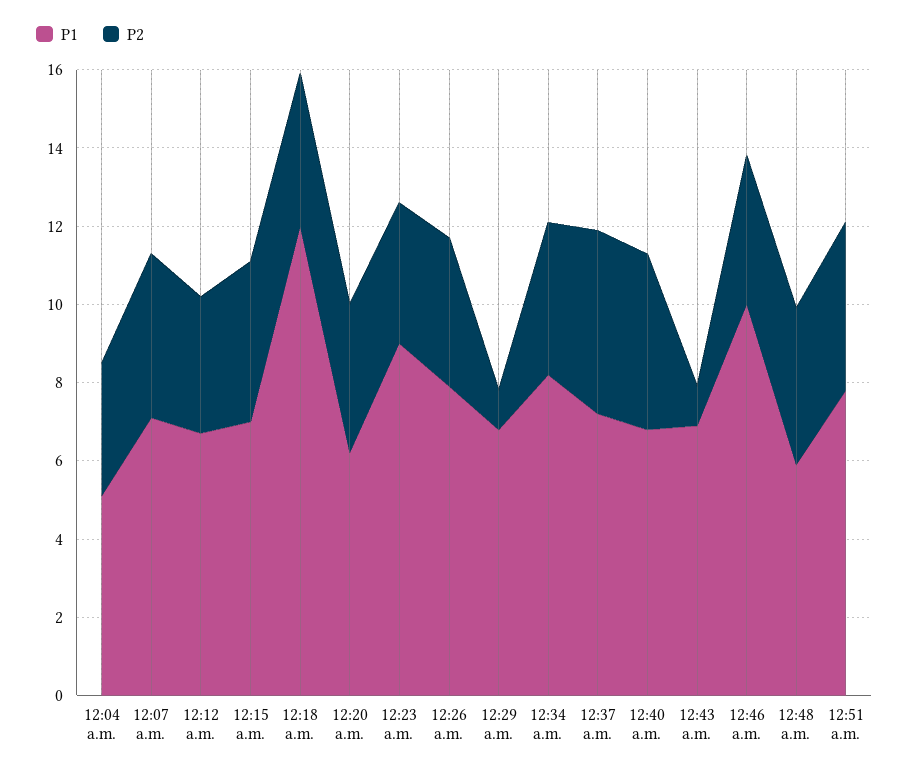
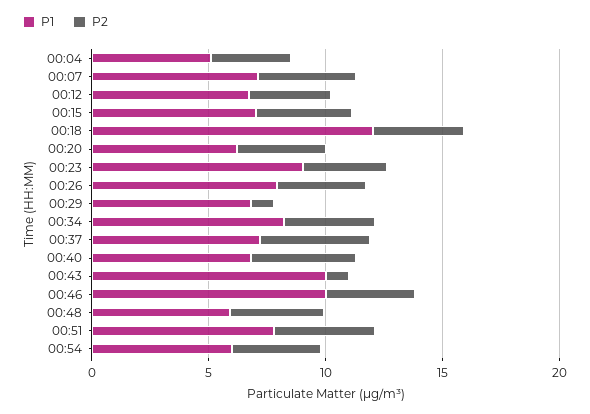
P1, 12:43 a.m.: 7 -> 10
P1, 00:54: none -> 6
P2, 00:54: none -> 4

